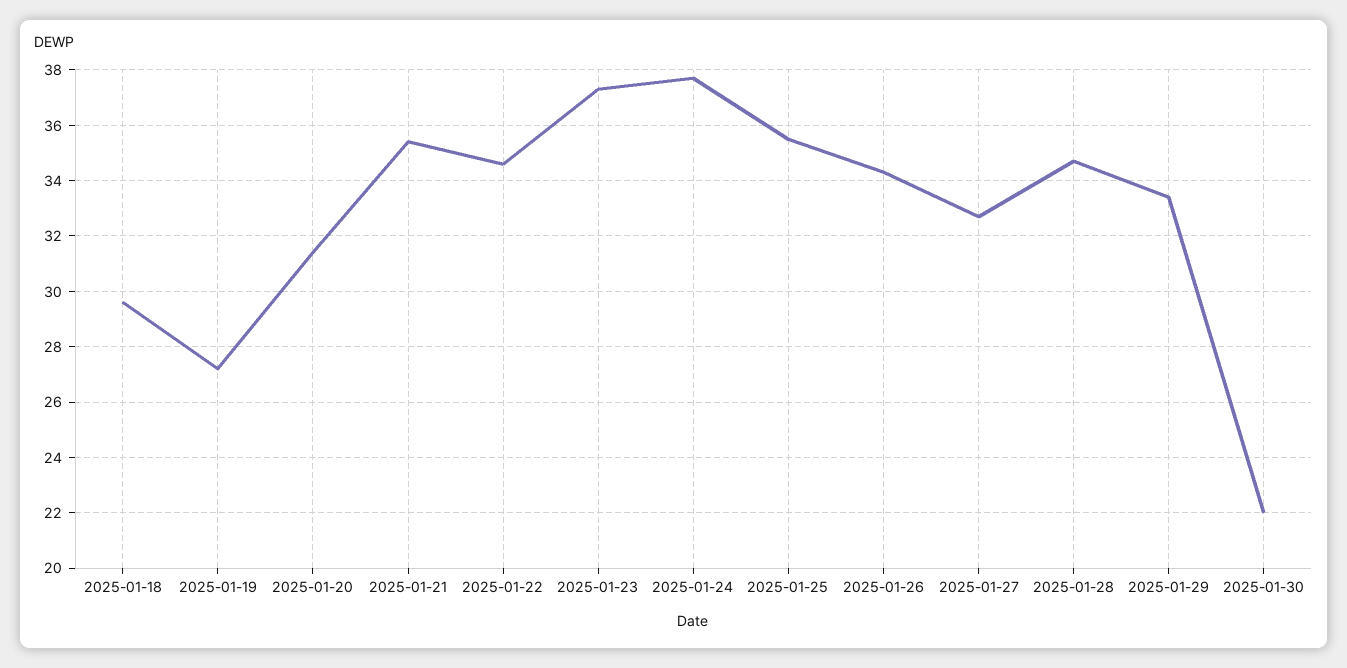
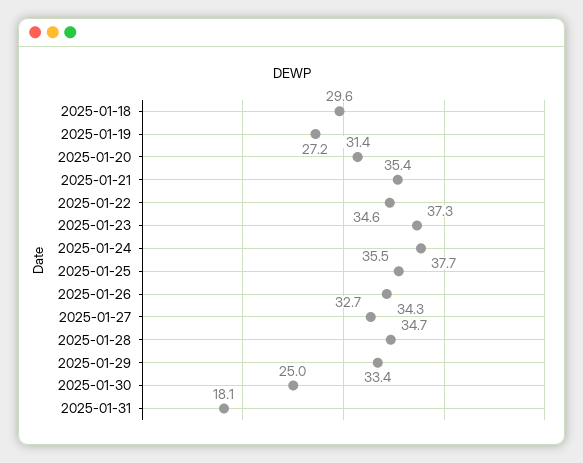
2025-01-30: 22 -> 25
2025-01-31: none -> 18.1

